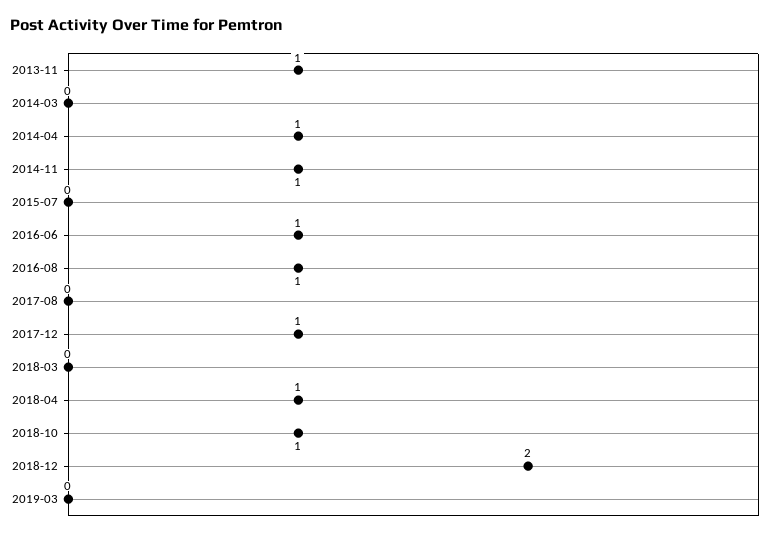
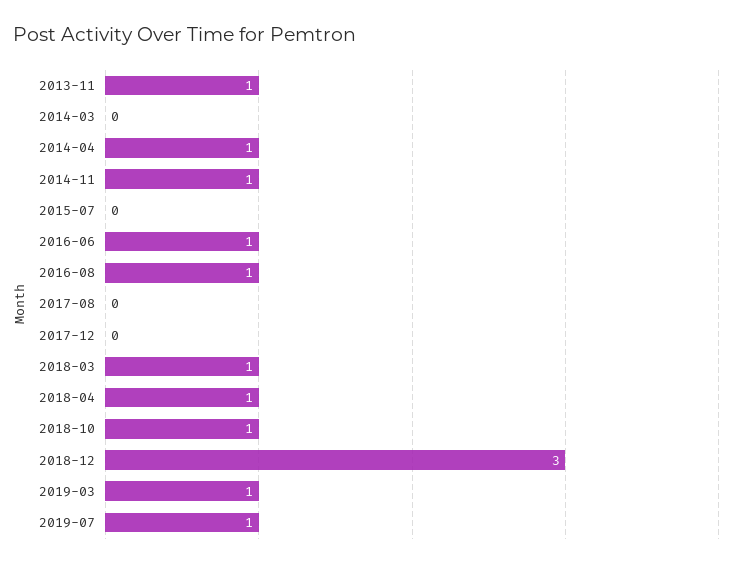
2017-12: 1 -> 0
2018-03: 0 -> 1
2018-12: 2 -> 3
2019-03: 0 -> 1
2019-07: none -> 1

